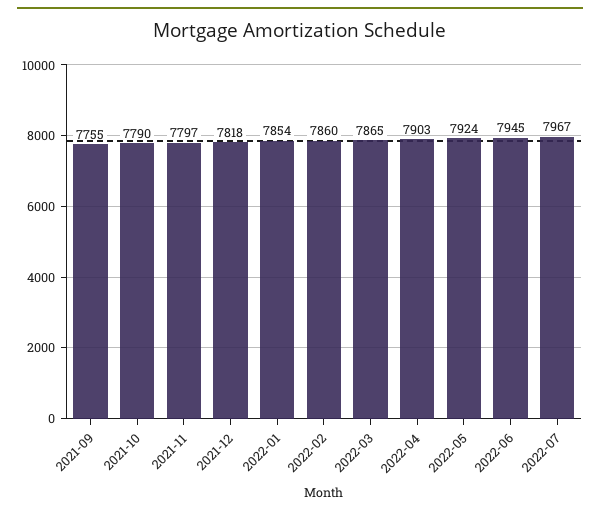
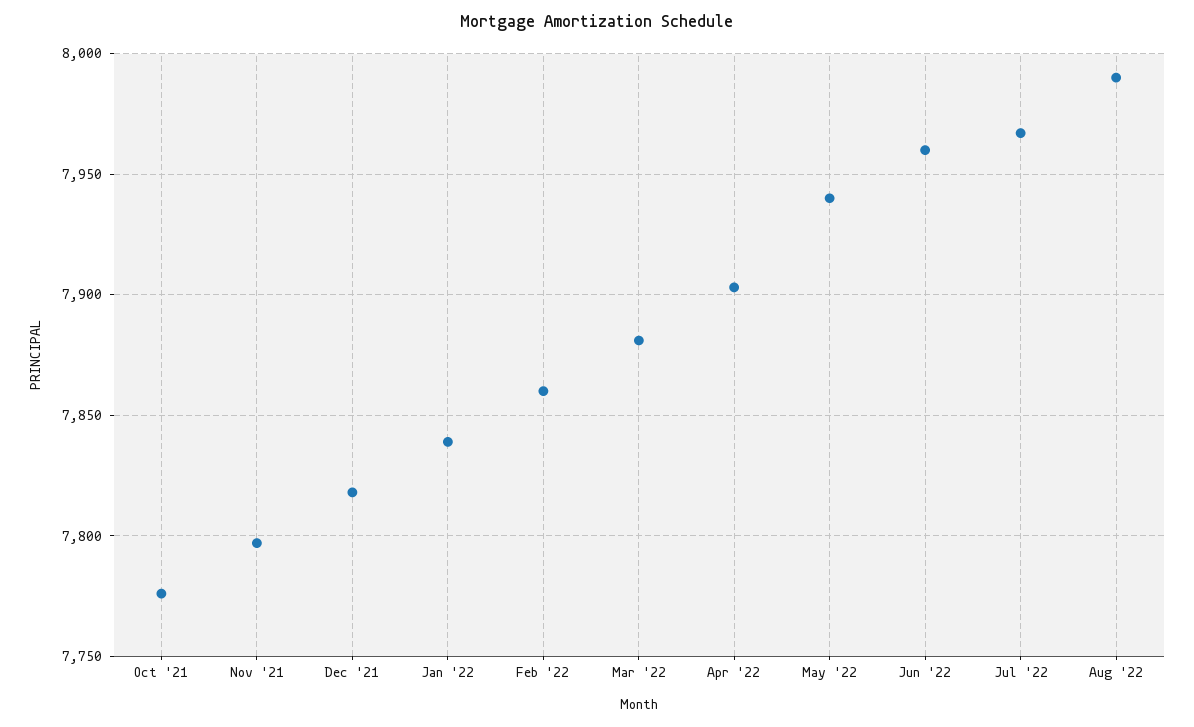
2021-09: 7755 -> none
2021-10: 7790 -> 7775
2022-01: 7854 -> 7840
2022-03: 7865 -> 7880
2022-05: 7924 -> 7940
2022-06: 7945 -> 7960
Aug '22: none -> 7990

